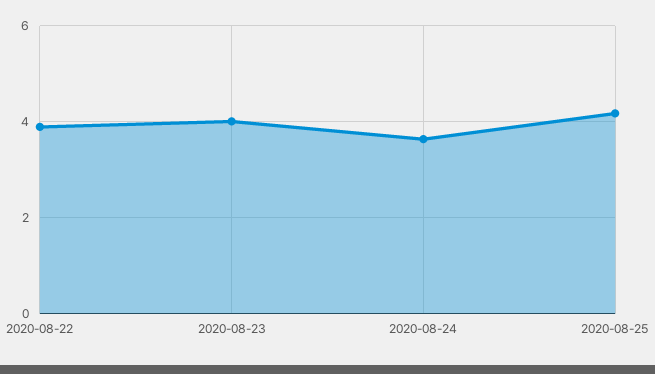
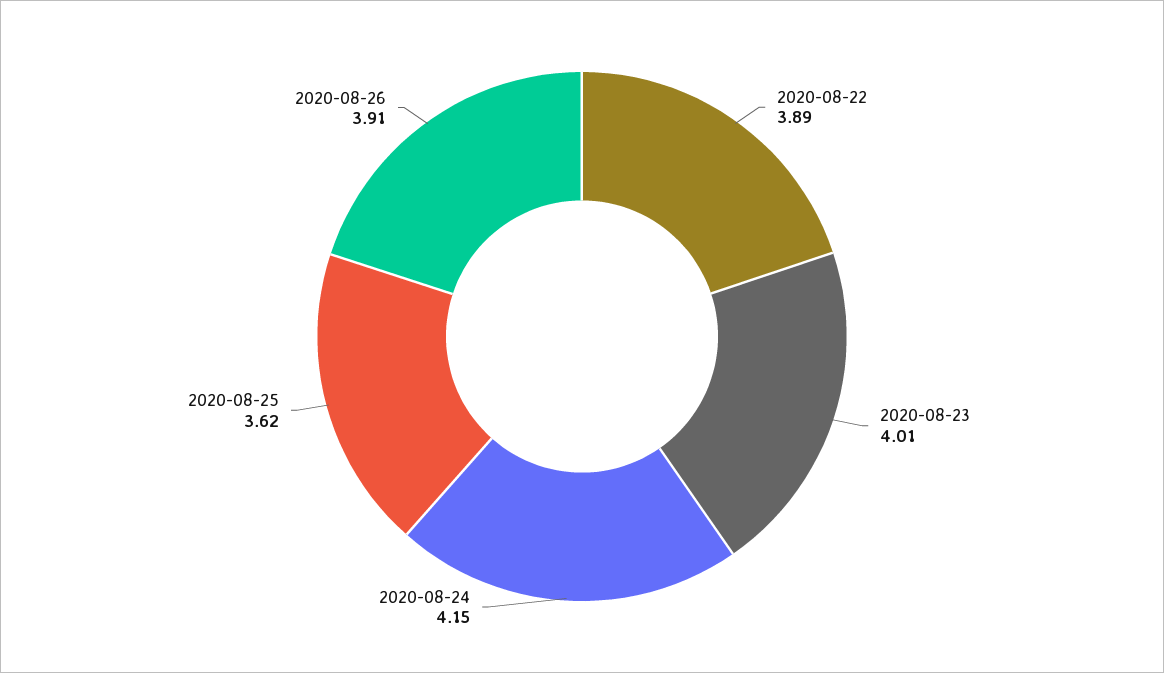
2020-08-24: 3.6 -> 4.15
2020-08-25: 4.2 -> 3.62
2020-08-26: none -> 3.91

